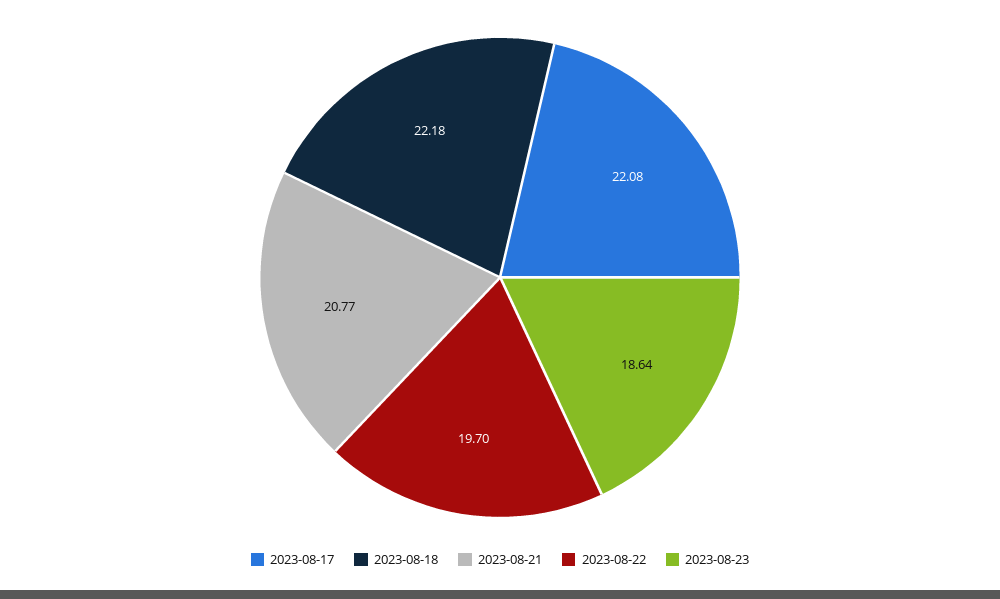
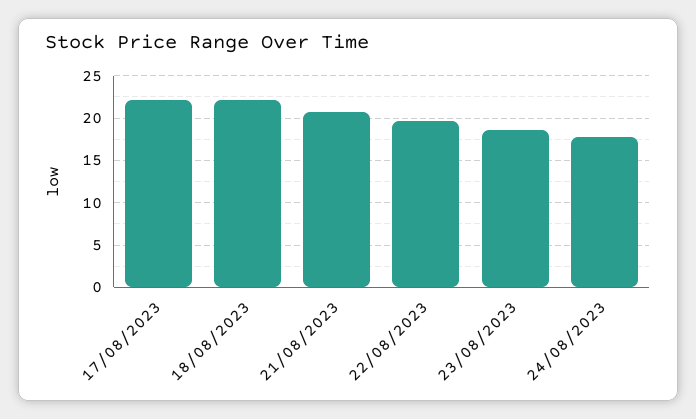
24/08/2023: none -> 18

